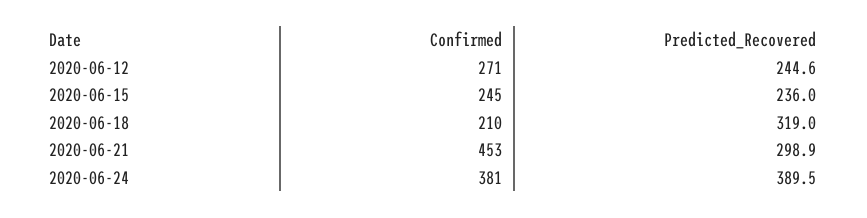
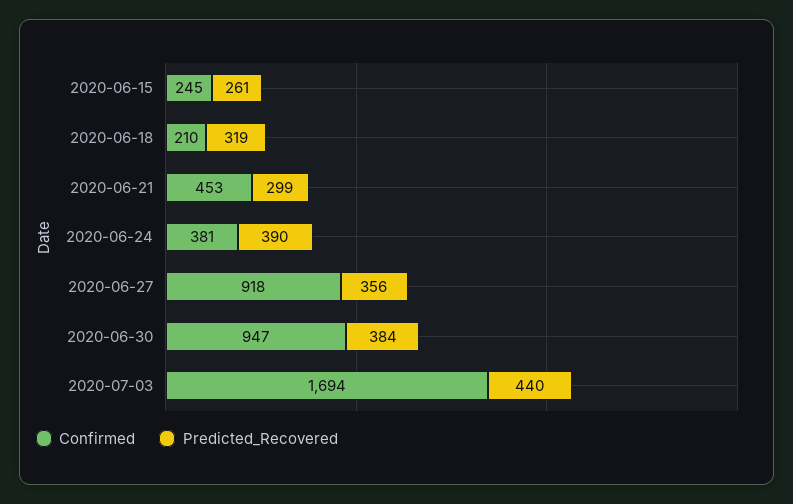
Confirmed, 2020-06-12: 271 -> none
Predicted_Recovered, 2020-06-12: 244.6 -> none
Predicted_Recovered, 2020-06-15: 236 -> 261
Confirmed, 2020-06-27: none -> 918
Predicted_Recovered, 2020-06-27: none -> 356
Confirmed, 2020-06-30: none -> 947
Predicted_Recovered, 2020-06-30: none -> 384
Confirmed, 2020-07-03: none -> 1694
Predicted_Recovered, 2020-07-03: none -> 440

